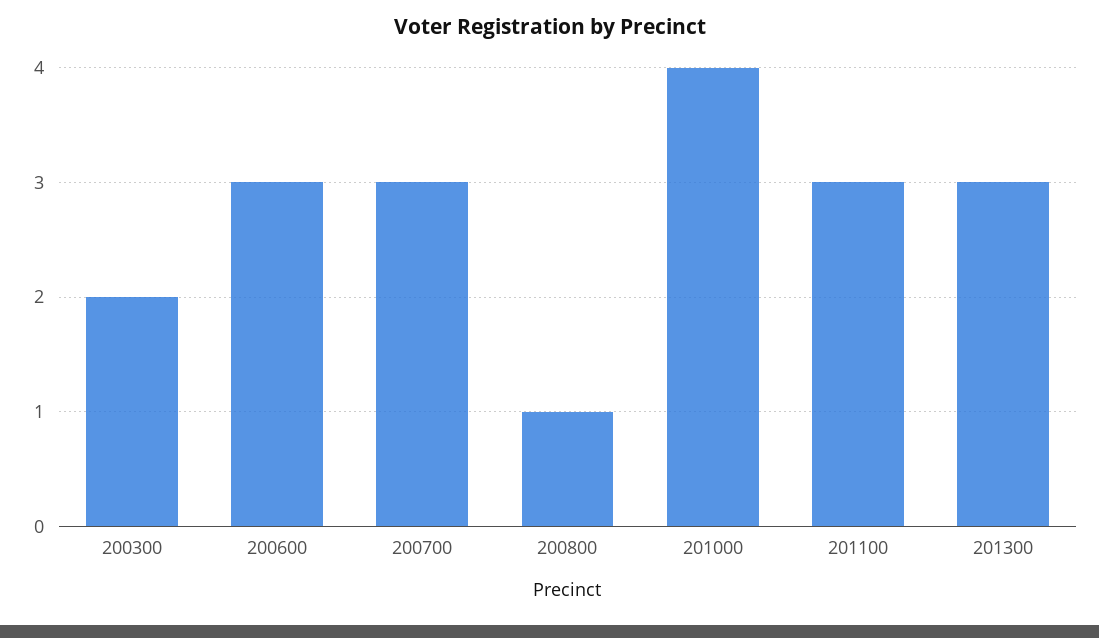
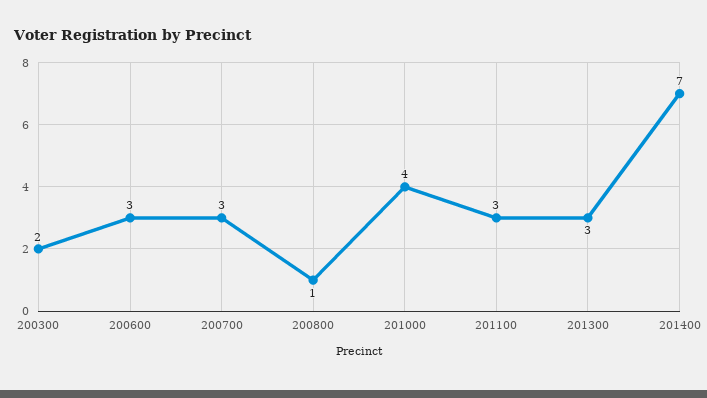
201400: none -> 7

